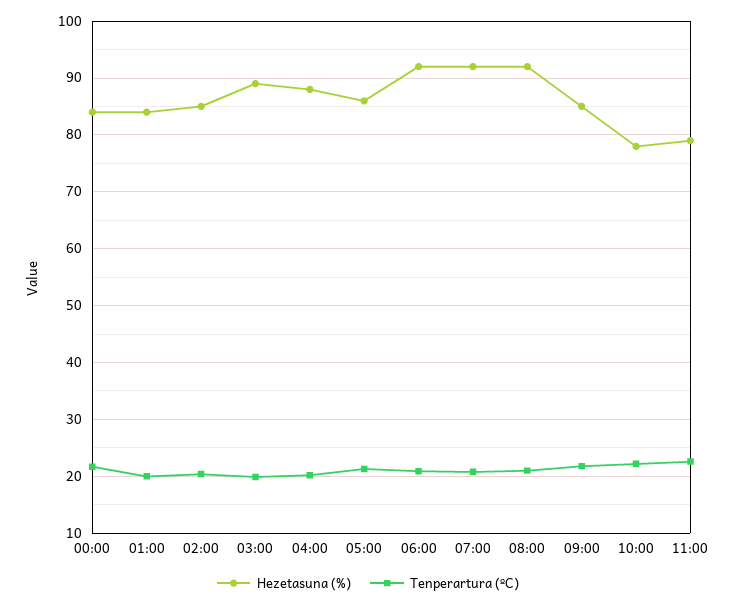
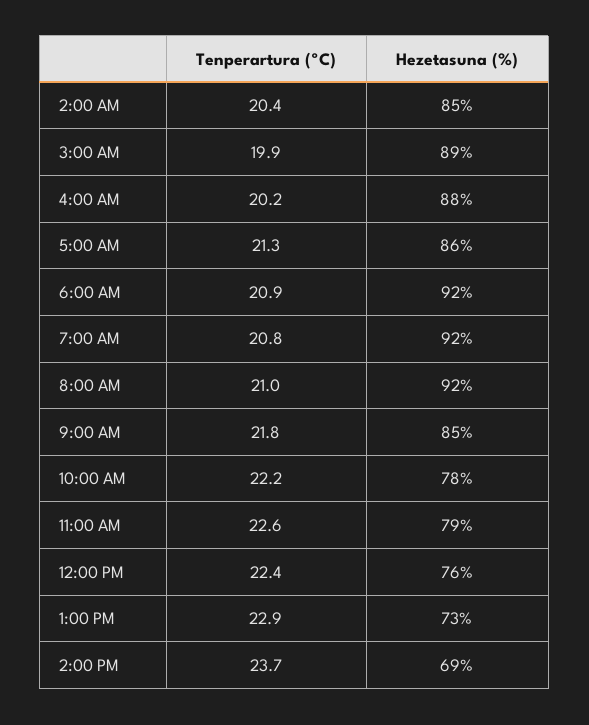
Hezetasuna (%), 00:00: 84 -> none
Tenperartura (ºC), 00:00: 22 -> none
Hezetasuna (%), 01:00: 84 -> none
Tenperartura (ºC), 01:00: 20 -> none
Tenperartura (ºC), 12:00 PM: none -> 22.4
Hezetasuna (%), 12:00 PM: none -> 76
Tenperartura (ºC), 1:00 PM: none -> 22.9
Hezetasuna (%), 1:00 PM: none -> 73
Tenperartura (ºC), 2:00 PM: none -> 23.7
Hezetasuna (%), 2:00 PM: none -> 69

